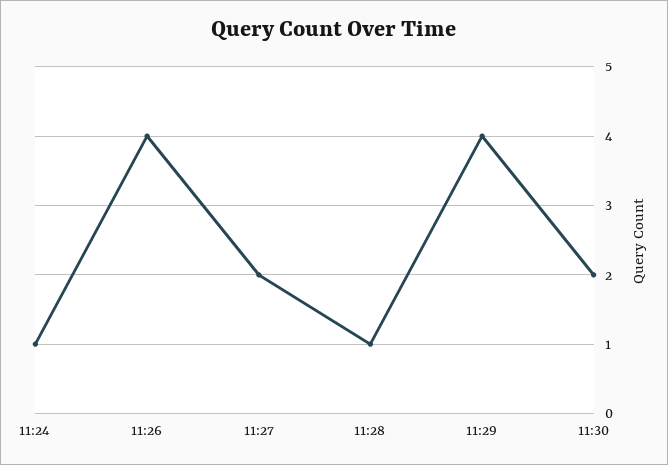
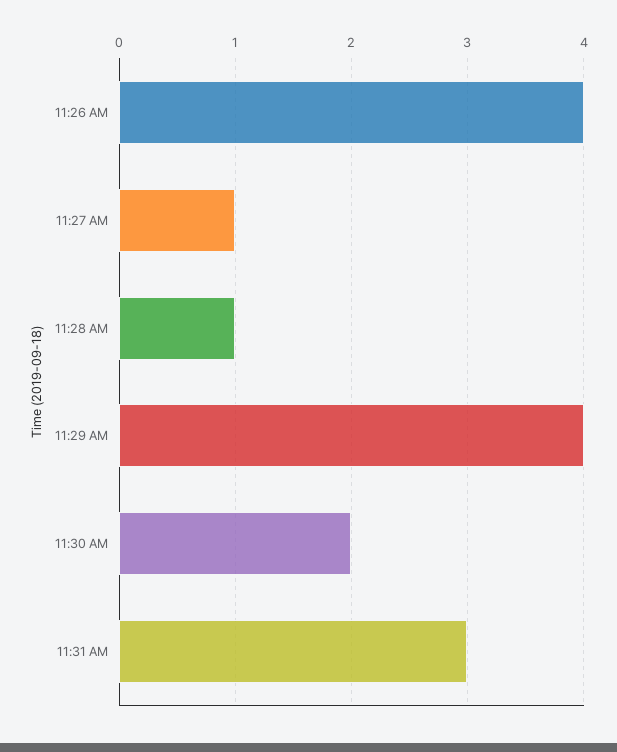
11:24: 1 -> none
11:27: 2 -> 1
11:31 AM: none -> 3

